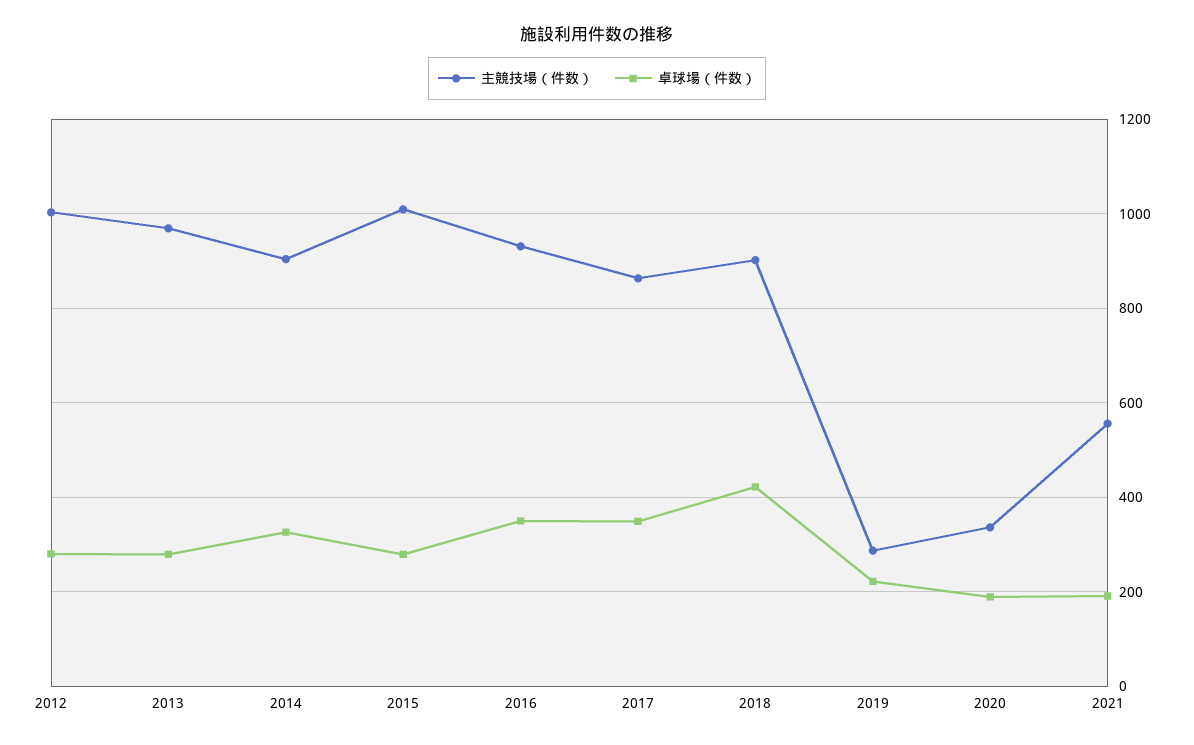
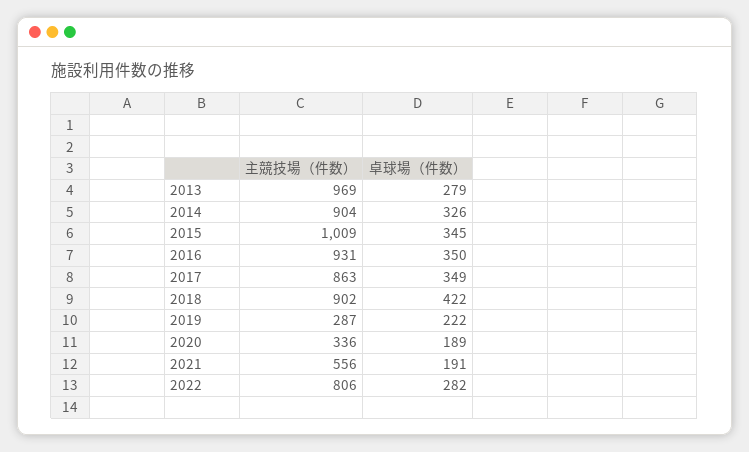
主競技場（件数）, 2012: 1000 -> none
卓球場（件数）, 2012: 280 -> none
卓球場（件数）, 2015: 280 -> 345
主競技場（件数）, 2022: none -> 806
卓球場（件数）, 2022: none -> 282

